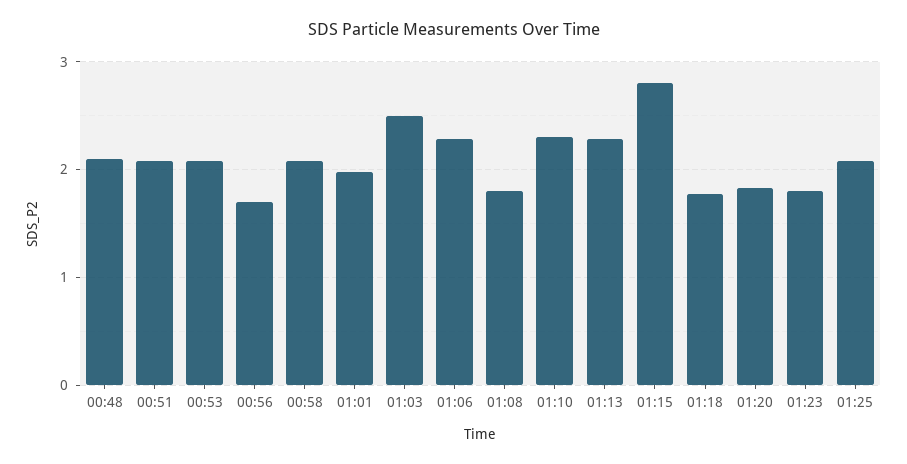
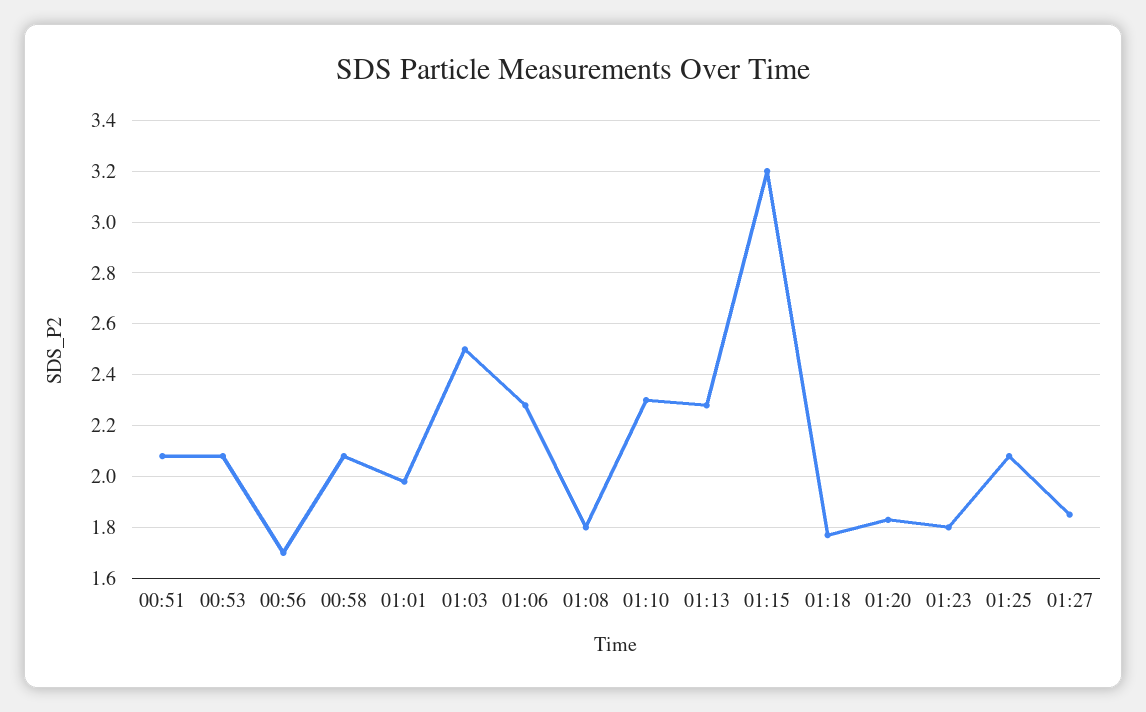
00:48: 2.1 -> none
01:15: 2.8 -> 3.2
01:27: none -> 1.85

